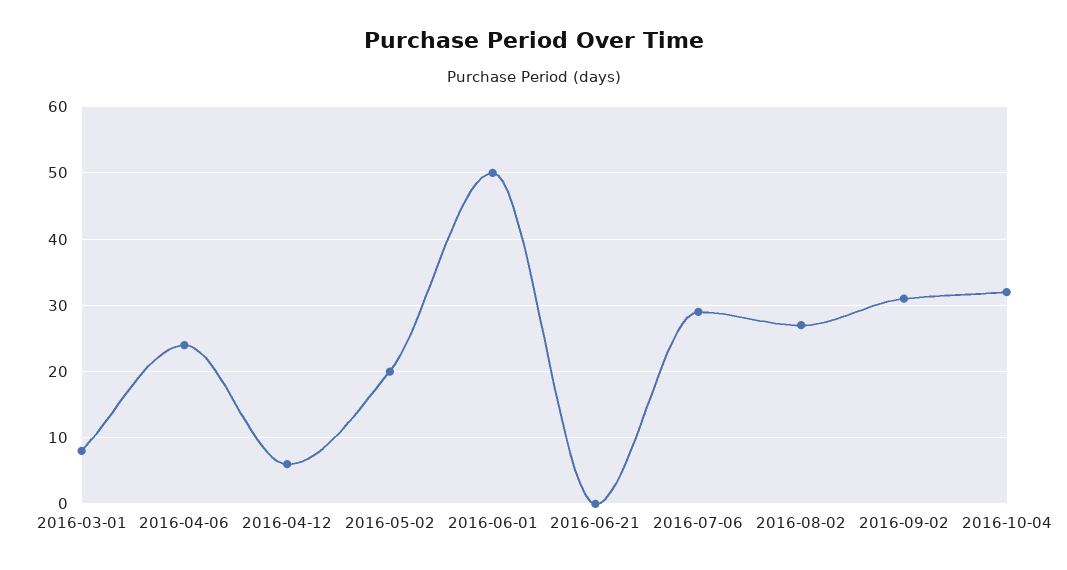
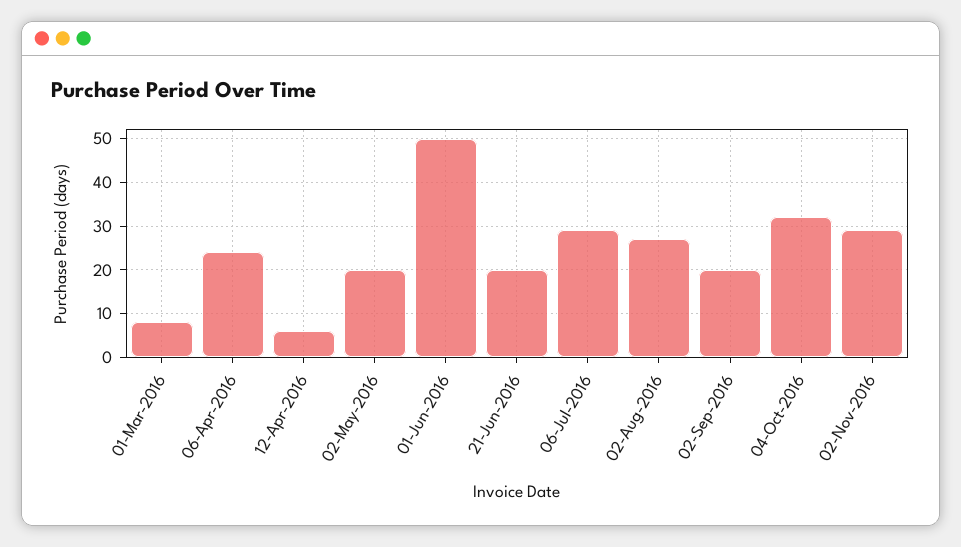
2016-06-21: 0 -> 20
2016-09-02: 31 -> 20
02-Nov-2016: none -> 30

